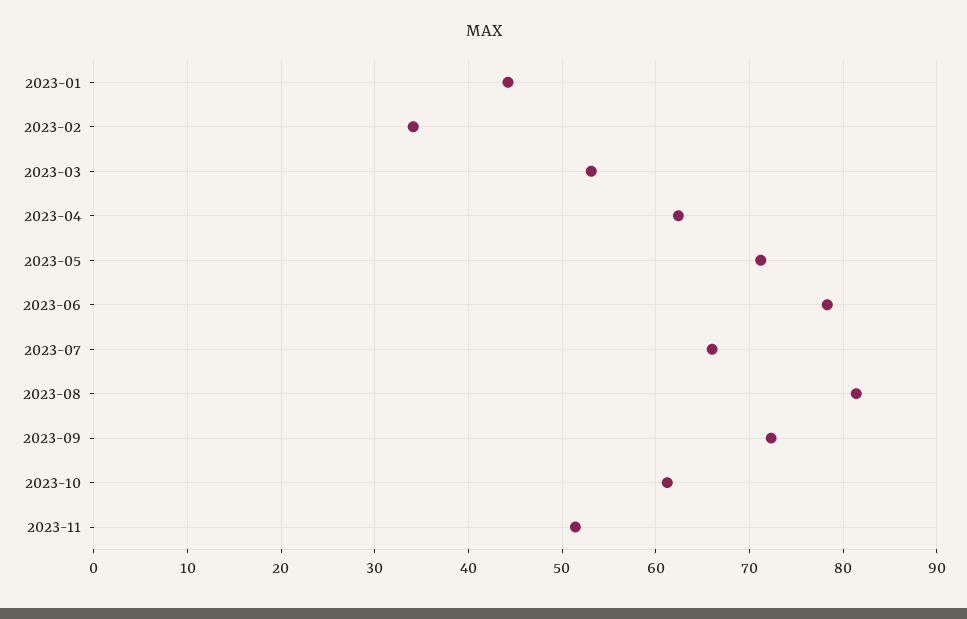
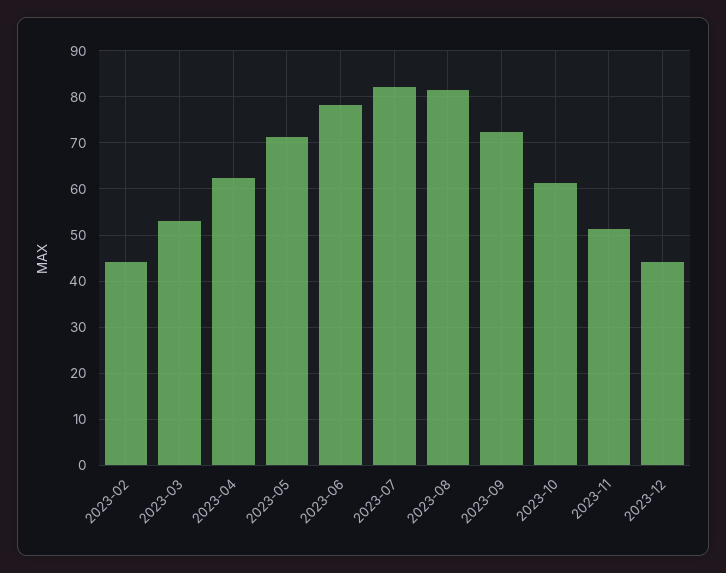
2023-01: 44 -> none
2023-02: 34 -> 44
2023-07: 66 -> 82
2023-12: none -> 44

